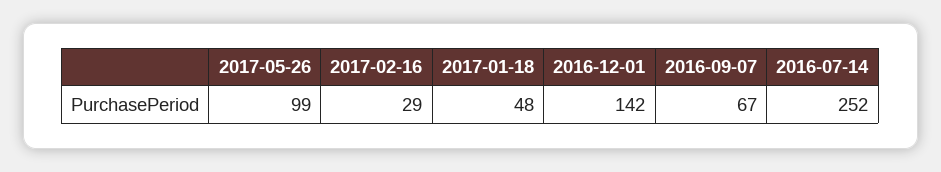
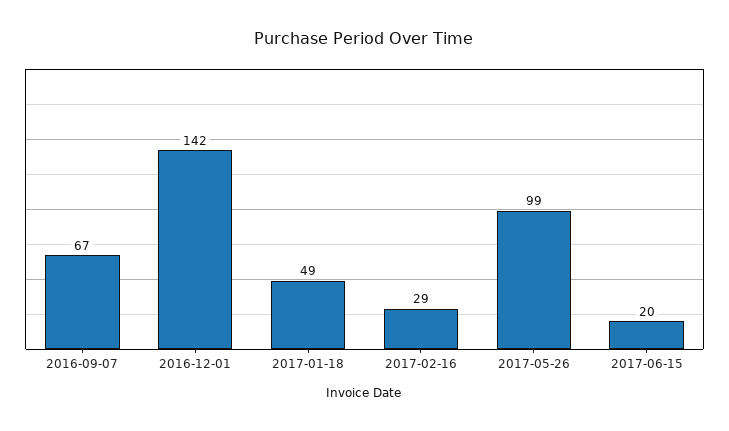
2017-01-18: 48 -> 49
2016-07-14: 252 -> none
2017-06-15: none -> 20

